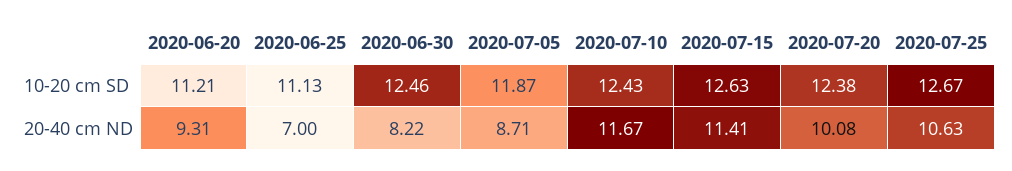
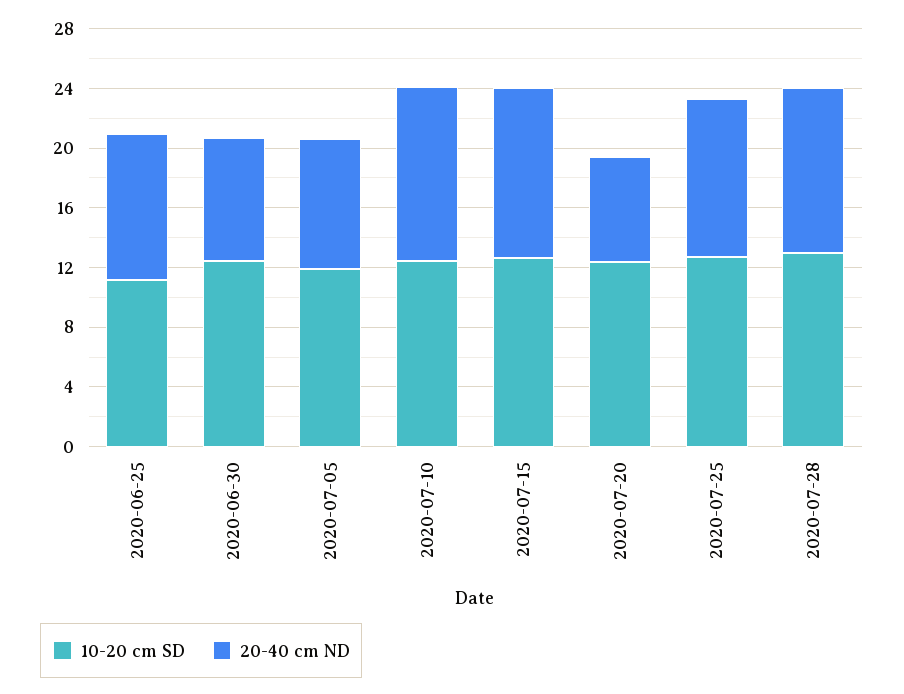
10-20 cm SD, 2020-06-20: 11.21 -> none
20-40 cm ND, 2020-06-20: 9.31 -> none
20-40 cm ND, 2020-06-25: 7 -> 10
20-40 cm ND, 2020-07-20: 10.08 -> 7
10-20 cm SD, 2020-07-28: none -> 13
20-40 cm ND, 2020-07-28: none -> 11

